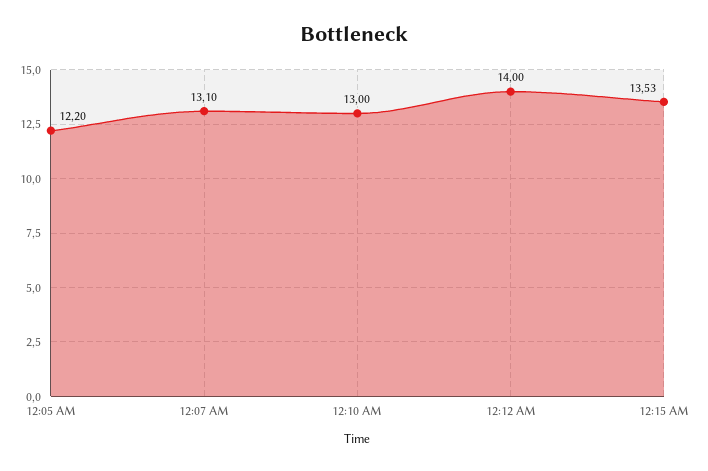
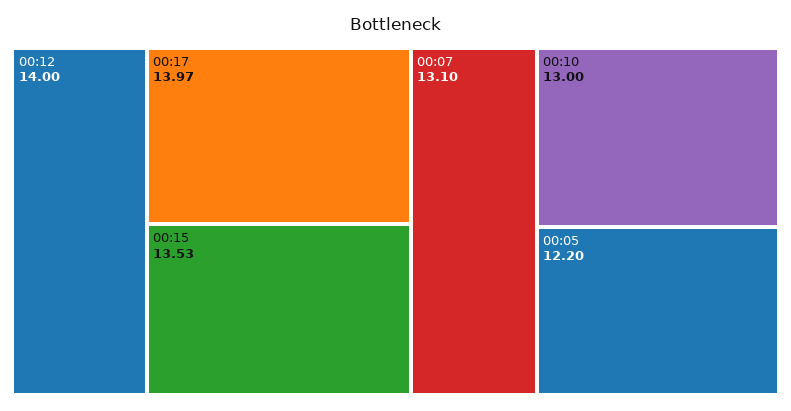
00:17: none -> 13.97

